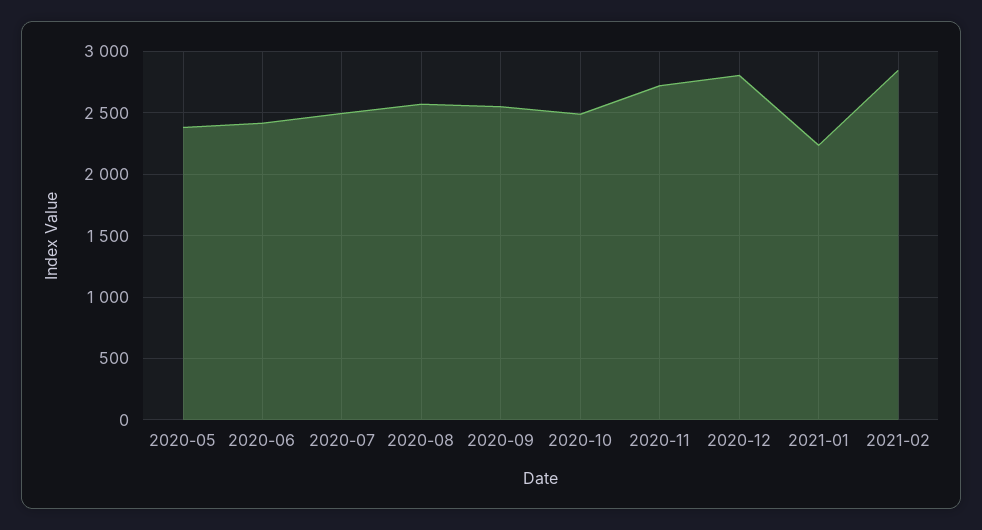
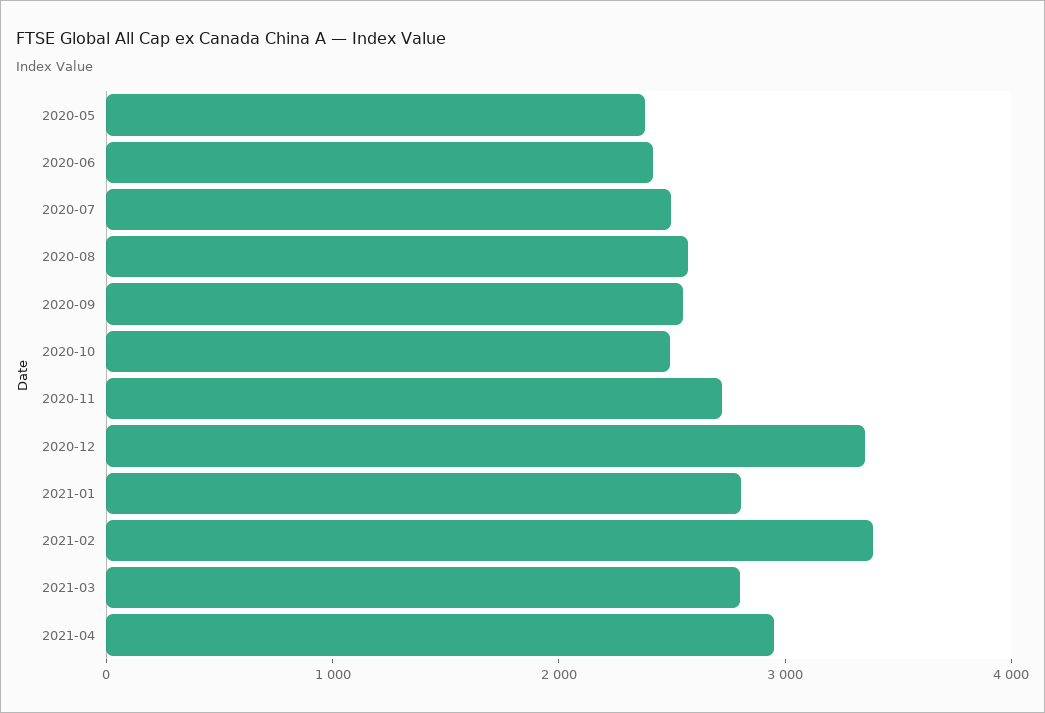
2020-12: 2800 -> 3400
2021-01: 2250 -> 2800
2021-02: 2850 -> 3400
2021-03: none -> 2800
2021-04: none -> 3000

